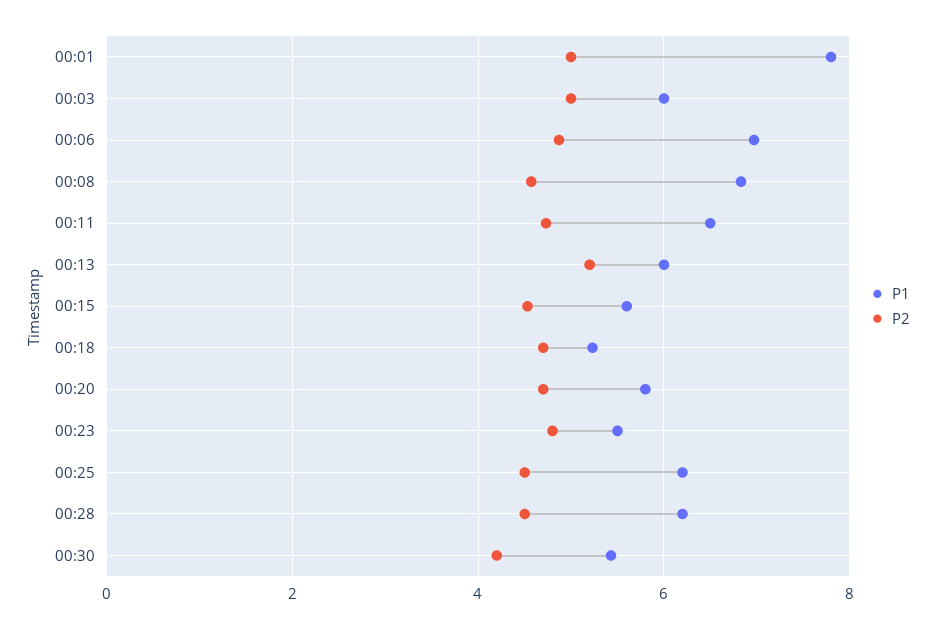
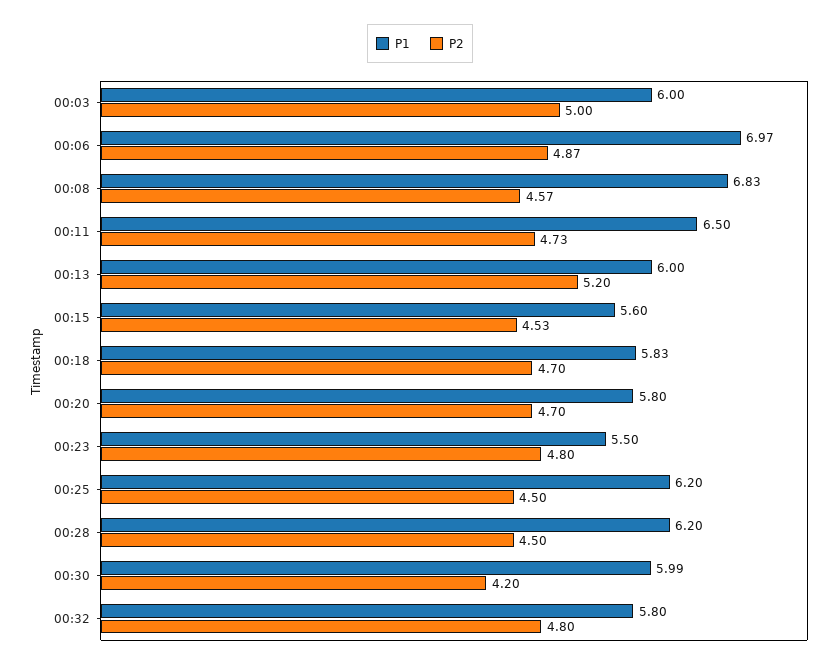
P1, 00:01: 7.8 -> none
P2, 00:01: 5 -> none
P1, 00:18: 5.2 -> 5.83
P1, 00:30: 5.4 -> 5.99
P1, 00:32: none -> 5.8
P2, 00:32: none -> 4.8

